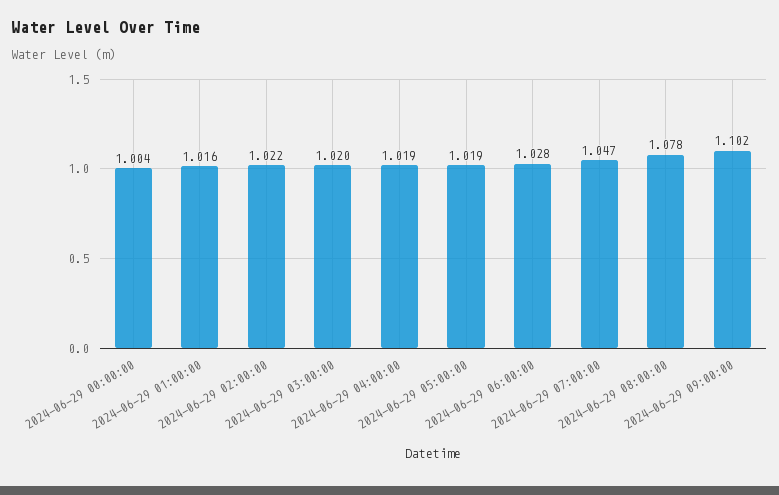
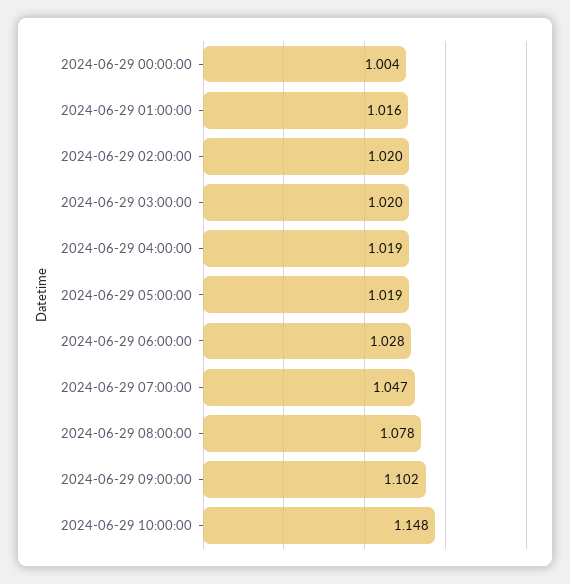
2024-06-29 02:00:00: 1.022 -> 1.02
2024-06-29 10:00:00: none -> 1.148

